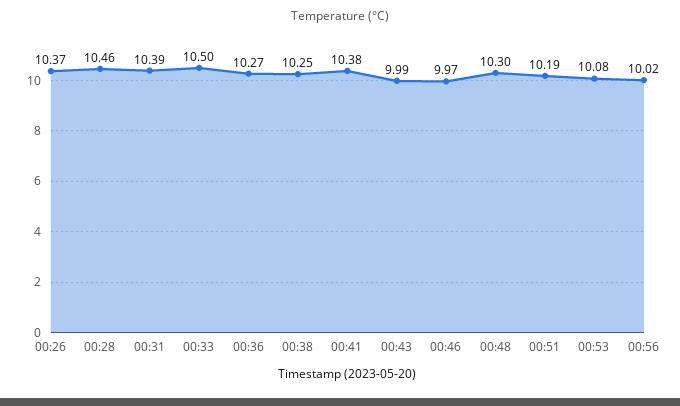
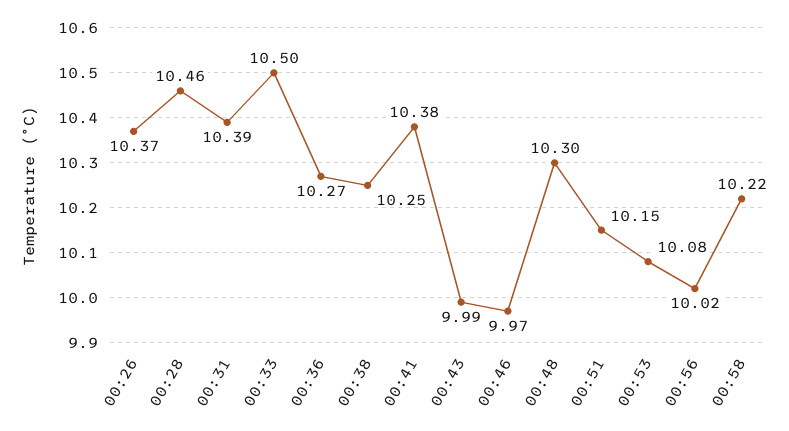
00:51: 10.19 -> 10.15
00:58: none -> 10.22

